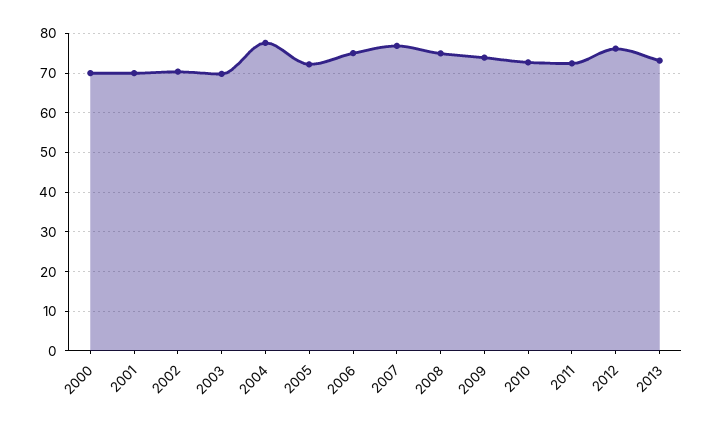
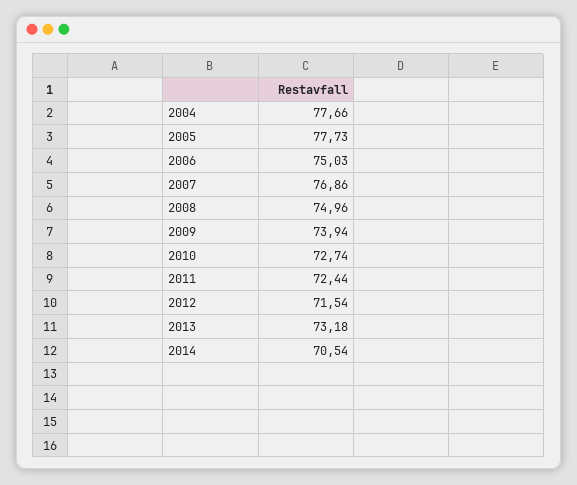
2000: 70 -> none
2001: 70 -> none
2002: 70 -> none
2003: 70 -> none
2005: 72 -> 77.73
2012: 76 -> 71.54
2014: none -> 70.54

